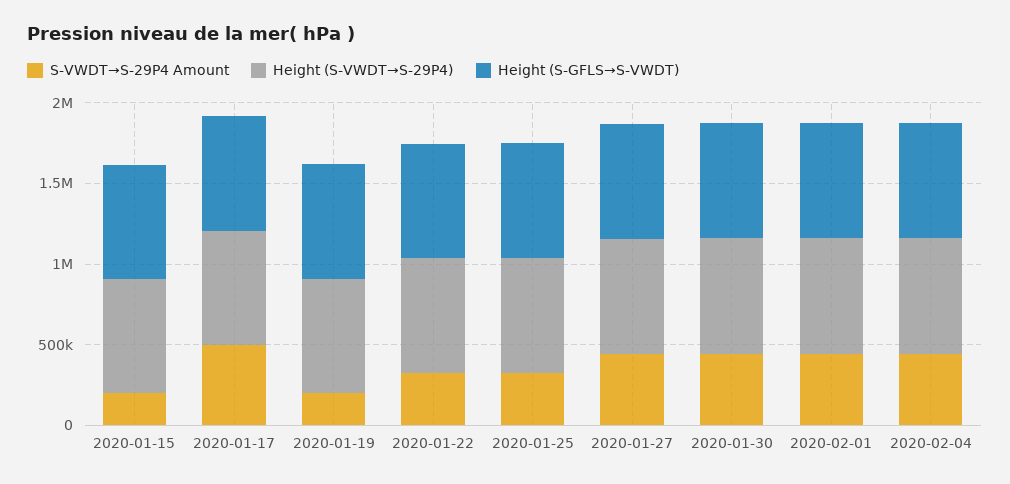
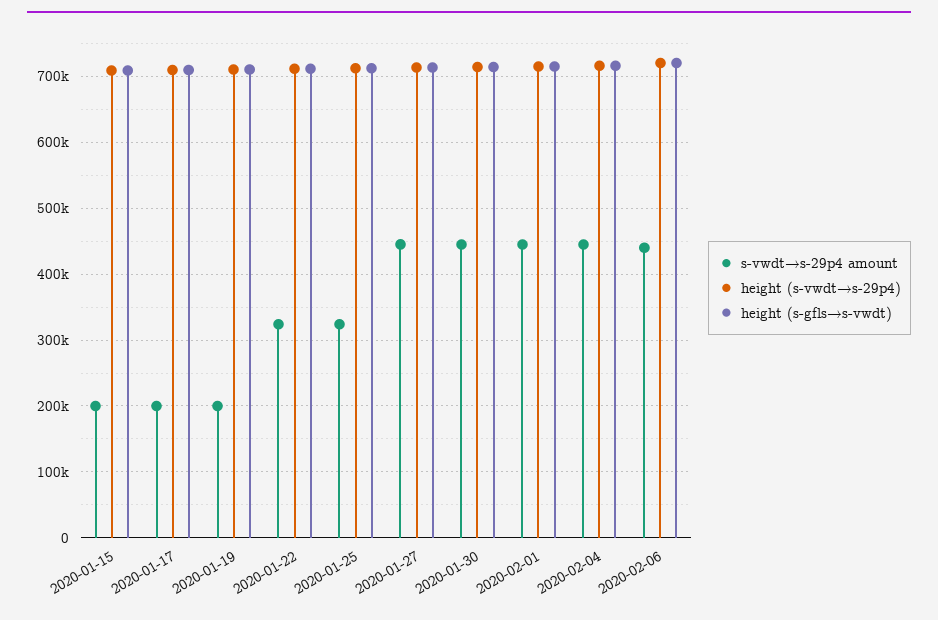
S-VWDT→S-29P4 Amount, 2020-01-17: 500000 -> 200000
S-VWDT→S-29P4 Amount, 2020-02-06: none -> 440000
Height (S-VWDT→S-29P4), 2020-02-06: none -> 720000
Height (S-GFLS→S-VWDT), 2020-02-06: none -> 720000

